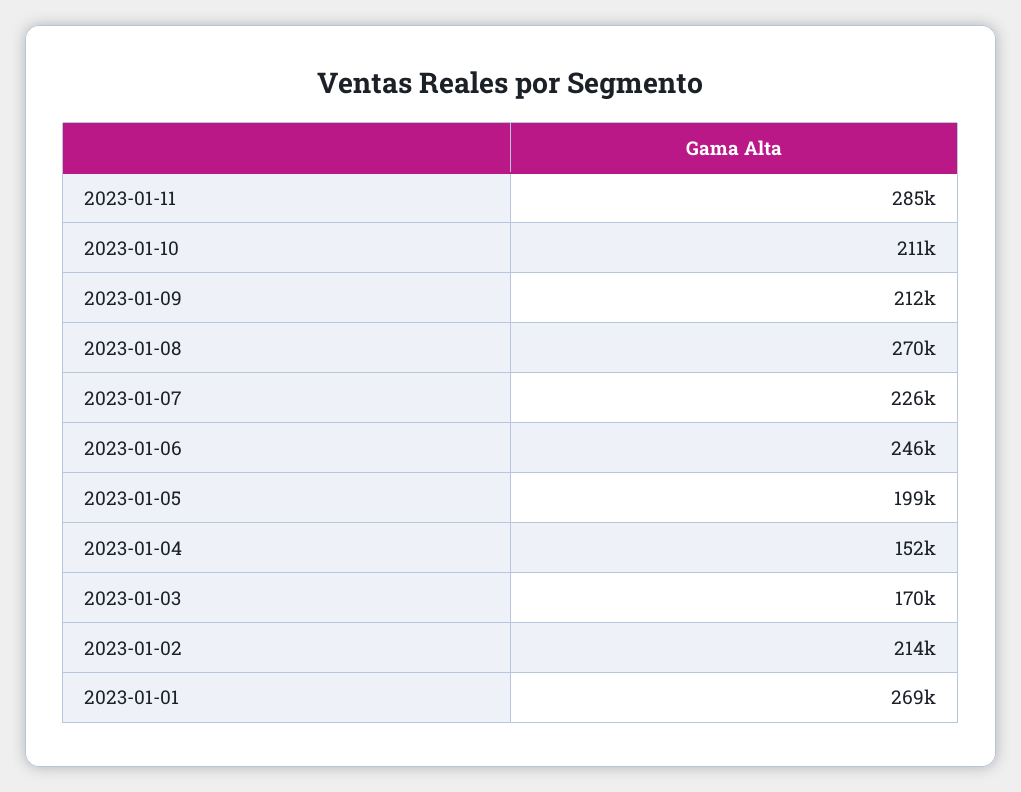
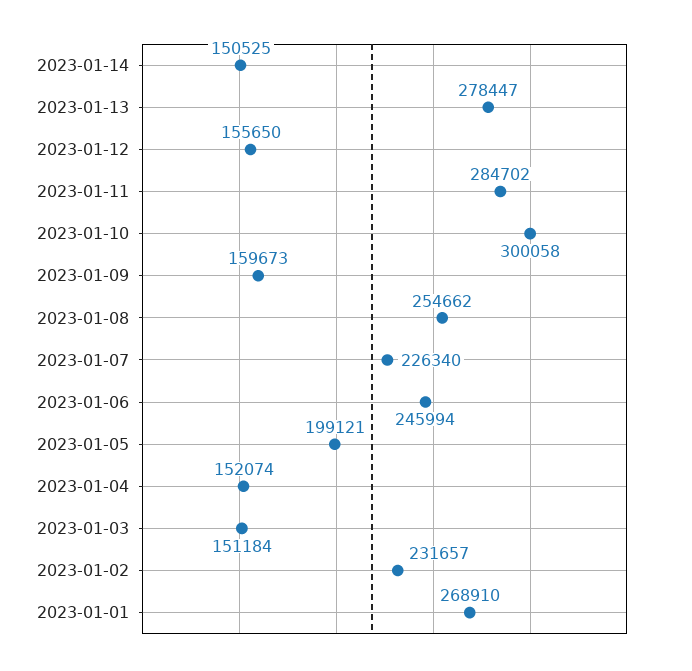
2023-01-10: 211000 -> 300058
2023-01-09: 212000 -> 159673
2023-01-08: 270000 -> 254662
2023-01-03: 170000 -> 151184
2023-01-02: 214000 -> 231657
2023-01-14: none -> 150525
2023-01-13: none -> 278447
2023-01-12: none -> 155650

